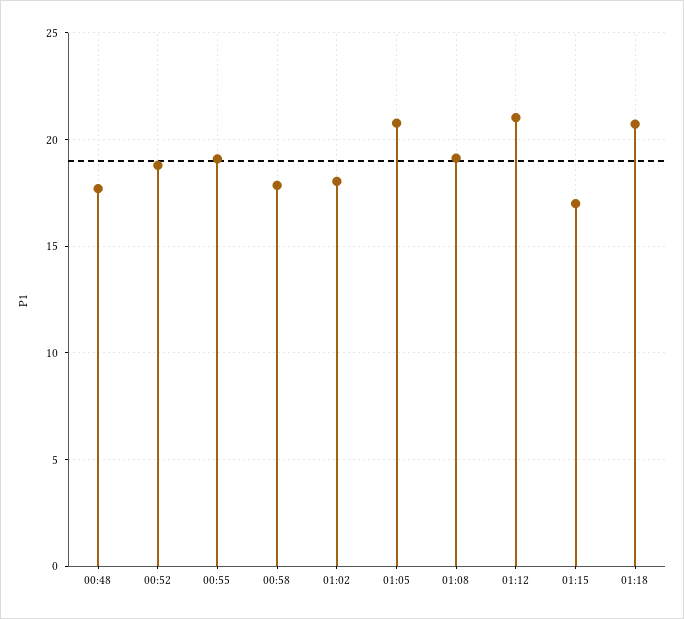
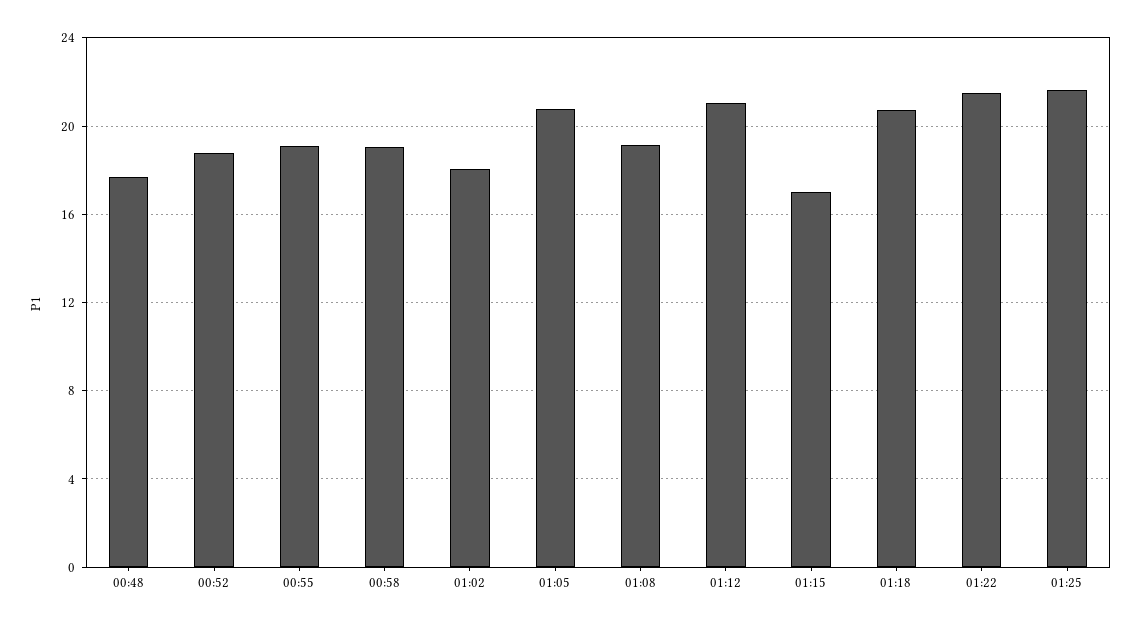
00:58: 18 -> 19
01:22: none -> 21.5
01:25: none -> 21.5

